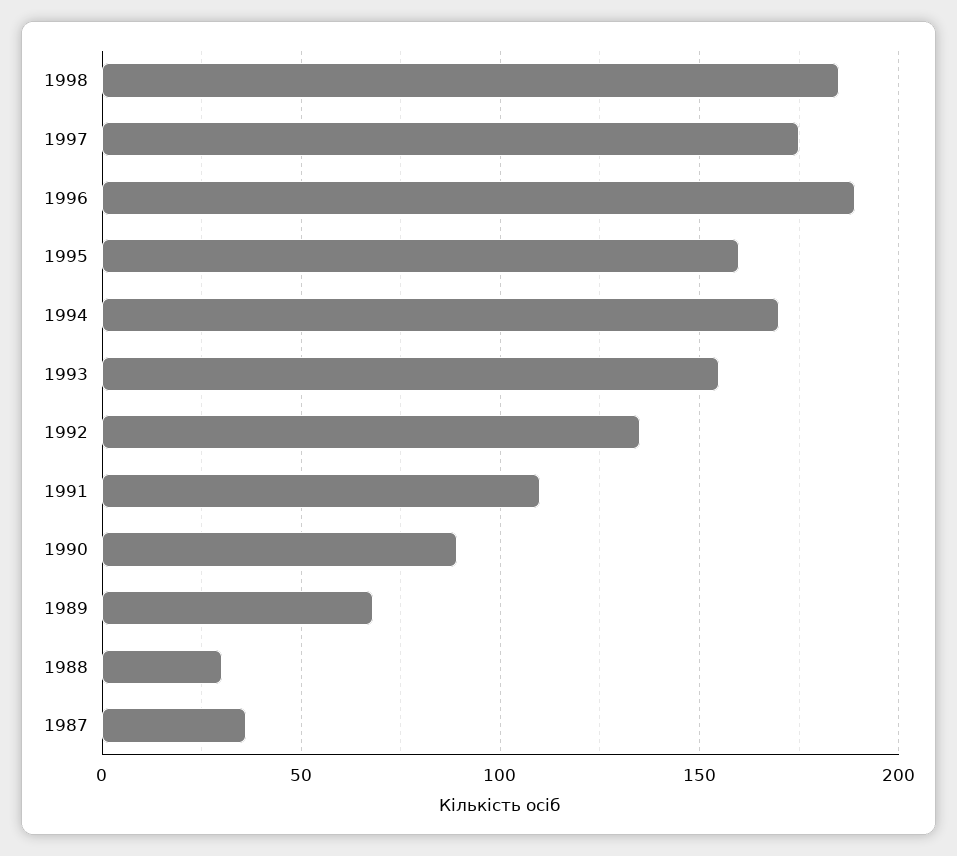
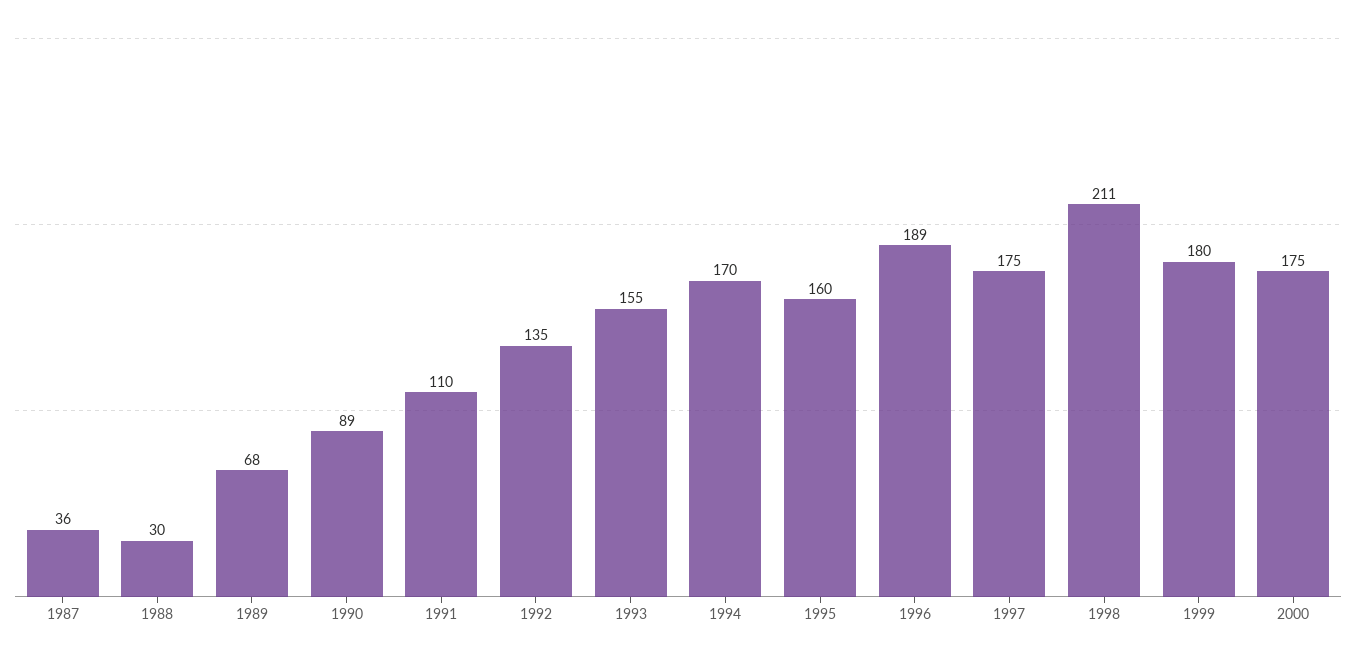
1998: 185 -> 211
1999: none -> 180
2000: none -> 175

